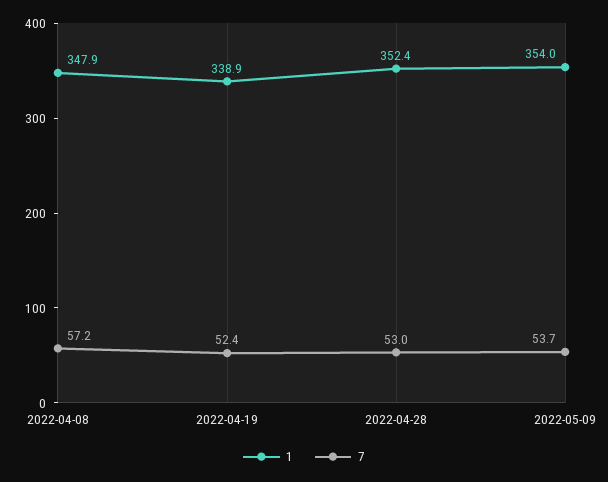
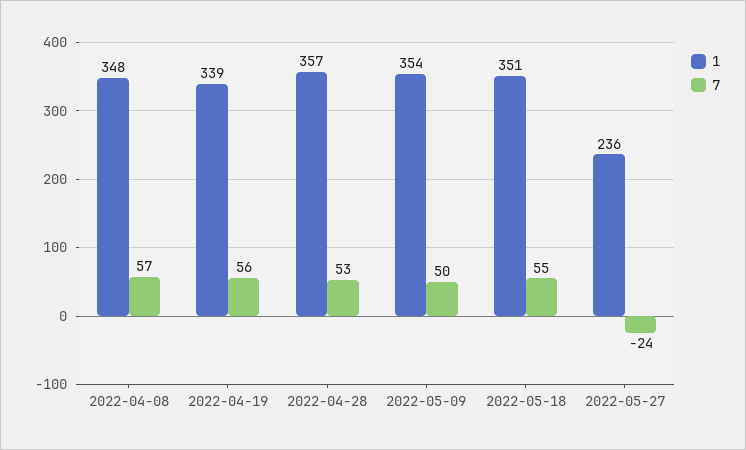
7, 2022-04-19: 52.4 -> 56
1, 2022-04-28: 352.4 -> 357
7, 2022-05-09: 53.7 -> 50
1, 2022-05-18: none -> 351
7, 2022-05-18: none -> 55
1, 2022-05-27: none -> 236
7, 2022-05-27: none -> -24

